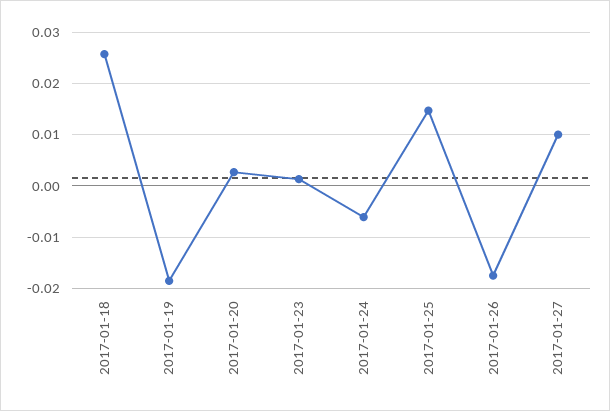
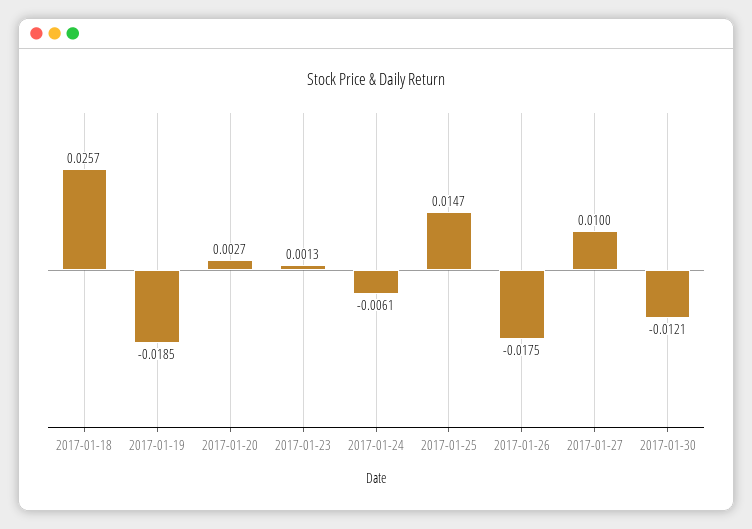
2017-01-30: none -> -0.0121

